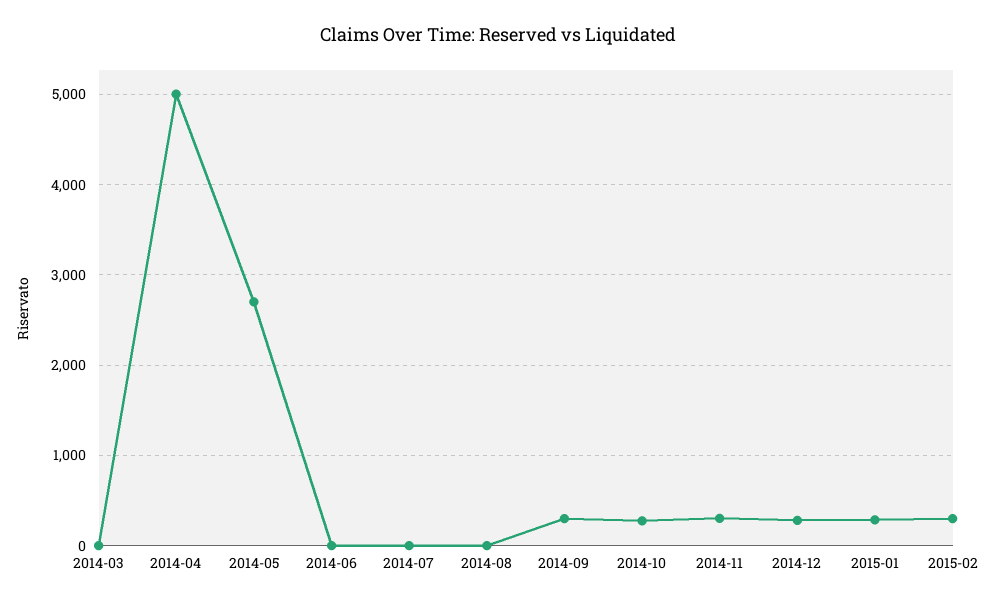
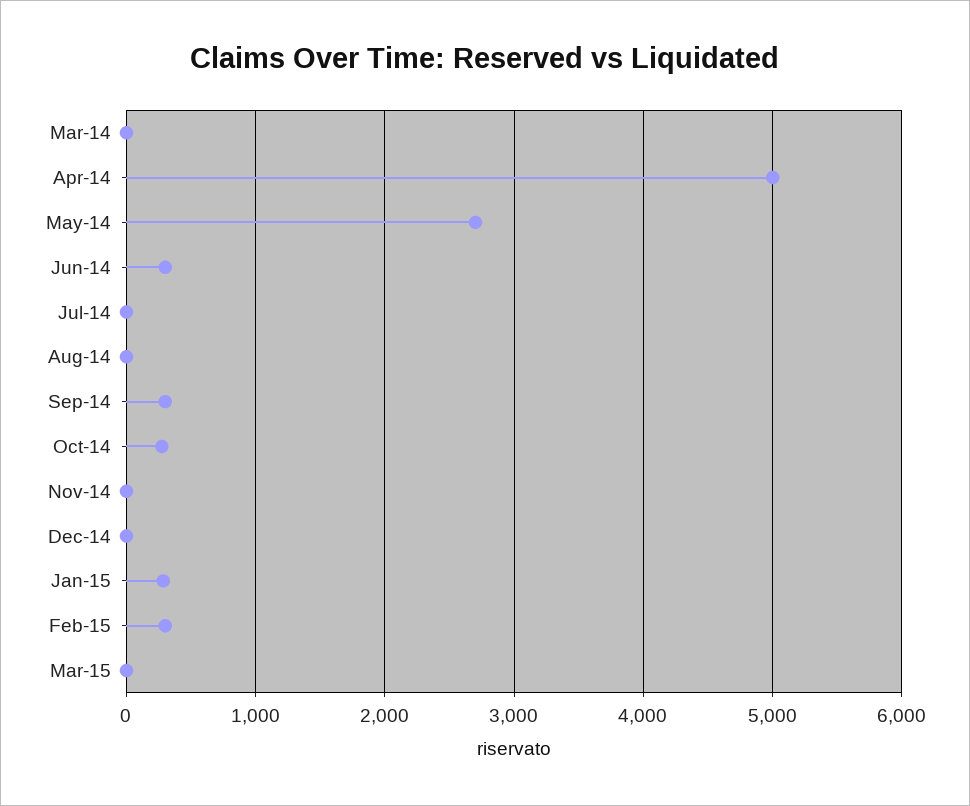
2014-06: 0 -> 300
2014-11: 300 -> 0
2014-12: 300 -> 0
Mar-15: none -> 0

